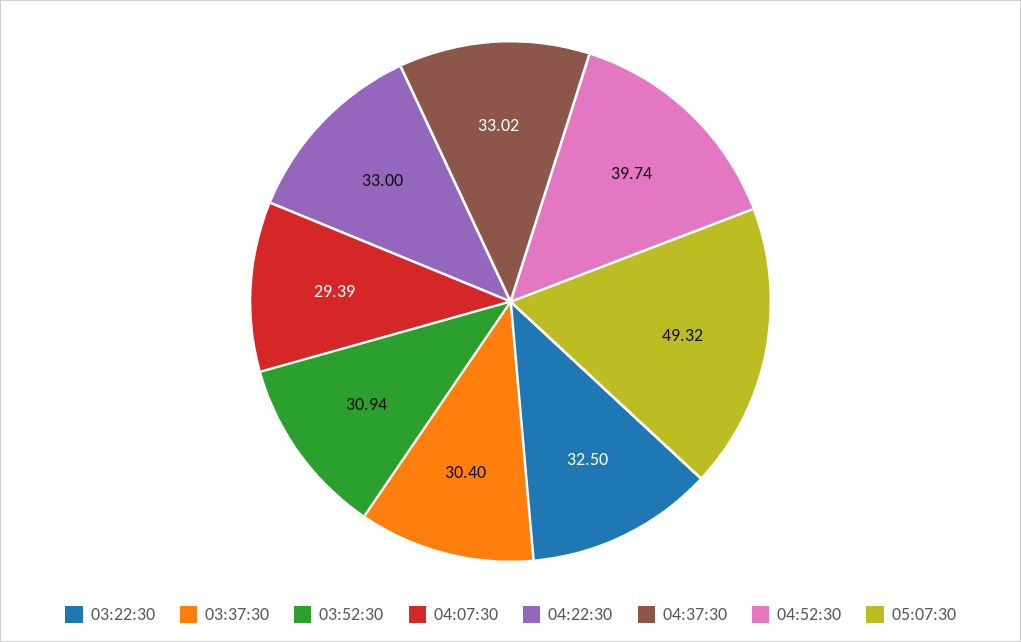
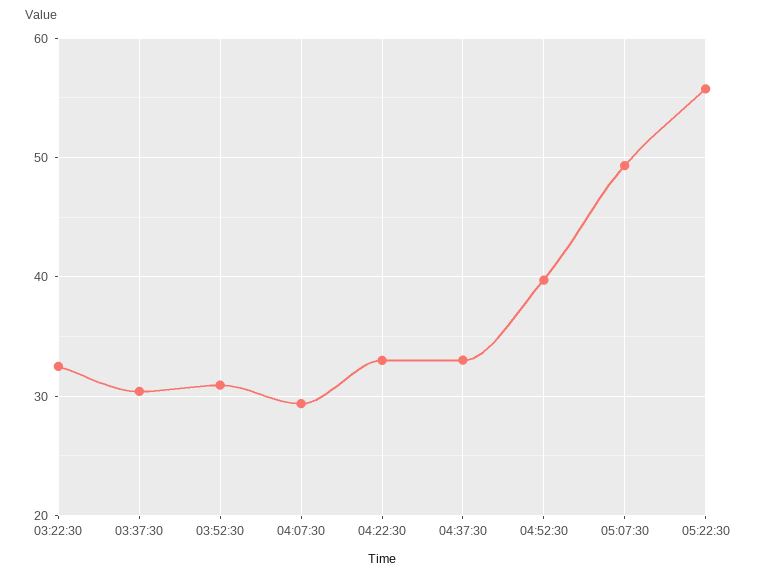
05:22:30: none -> 56

